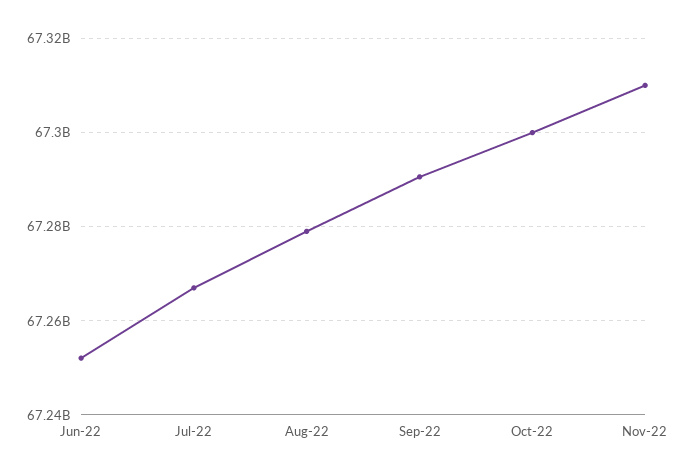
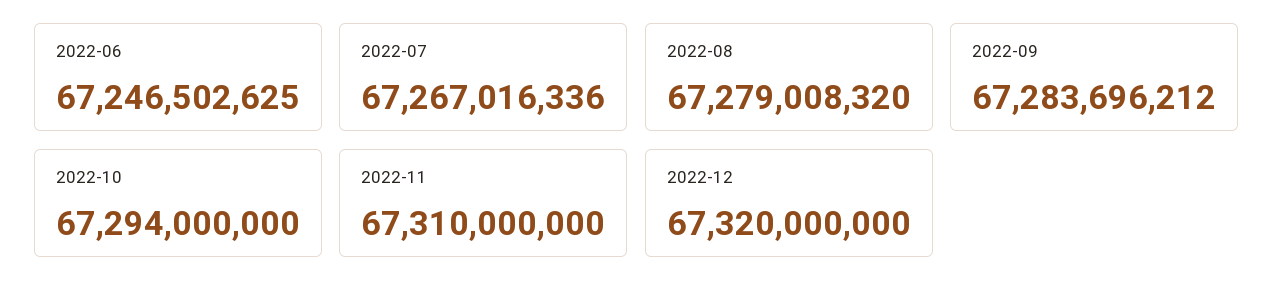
Jun-22: 67252000000 -> 67246502625
Sep-22: 67290000000 -> 67283696212
Oct-22: 67300000000 -> 67294000000
2022-12: none -> 67320000000

